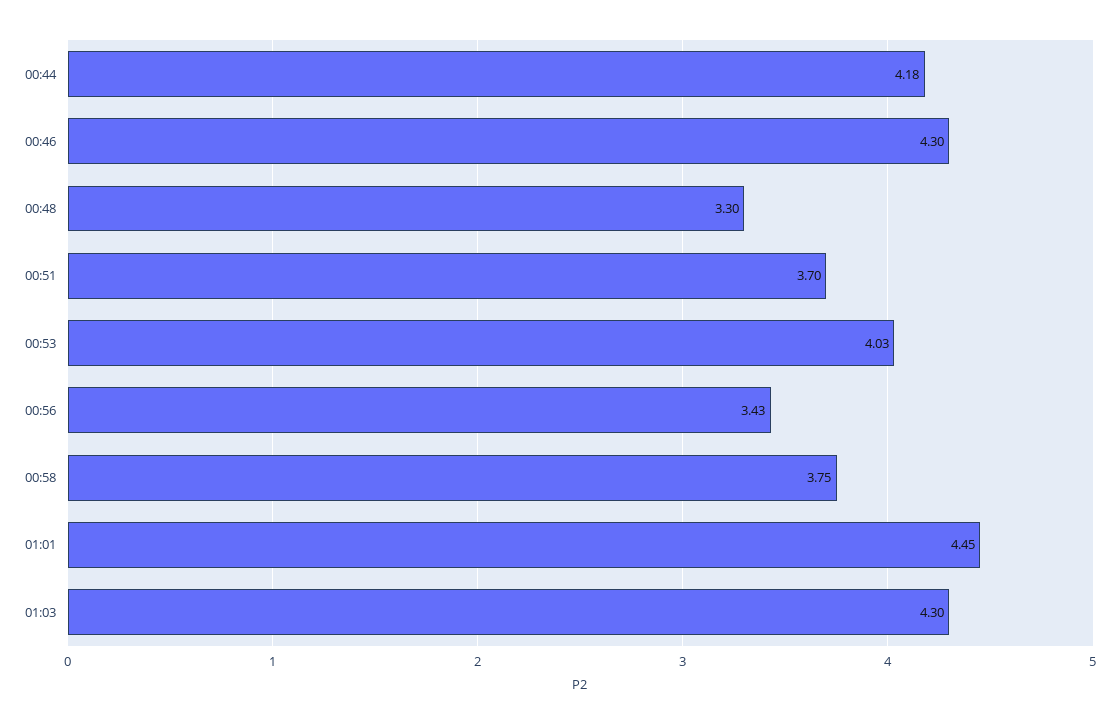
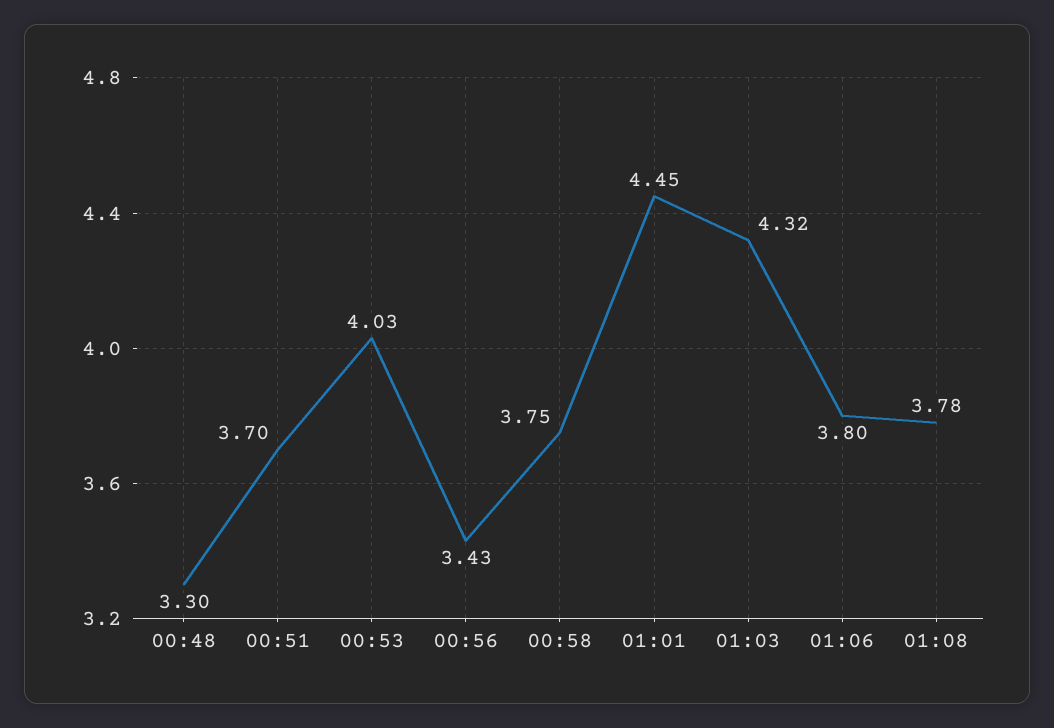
00:44: 4.18 -> none
00:46: 4.3 -> none
01:03: 4.3 -> 4.32
01:06: none -> 3.8
01:08: none -> 3.78

